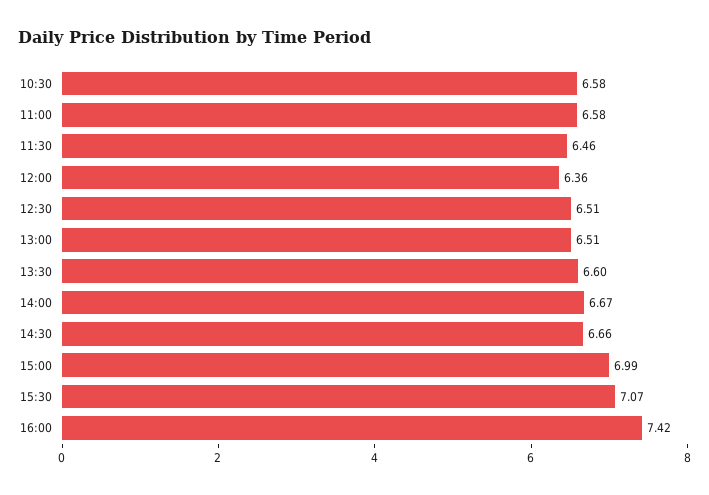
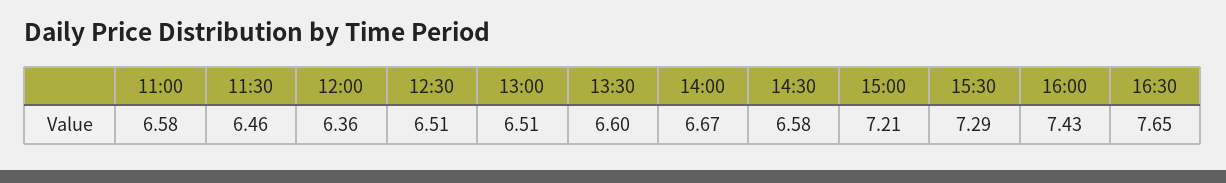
10:30: 6.58 -> none
14:30: 6.66 -> 6.58
15:00: 6.99 -> 7.21
15:30: 7.07 -> 7.29
16:00: 7.42 -> 7.43
16:30: none -> 7.65

